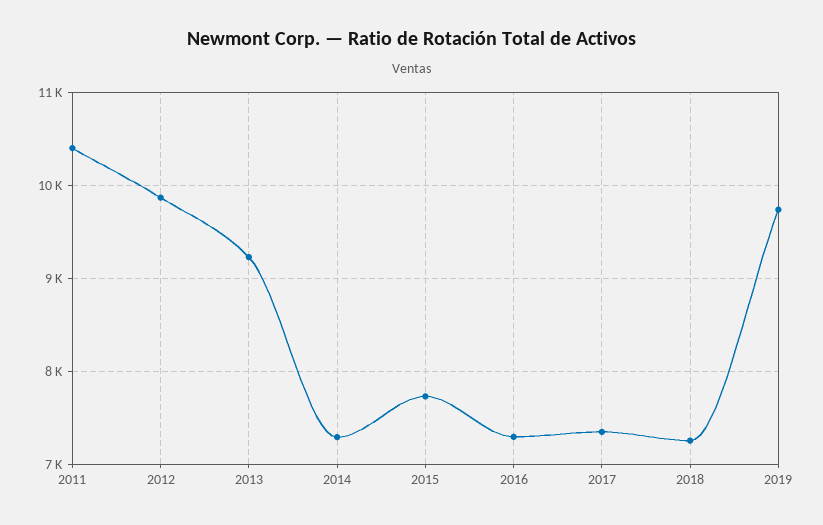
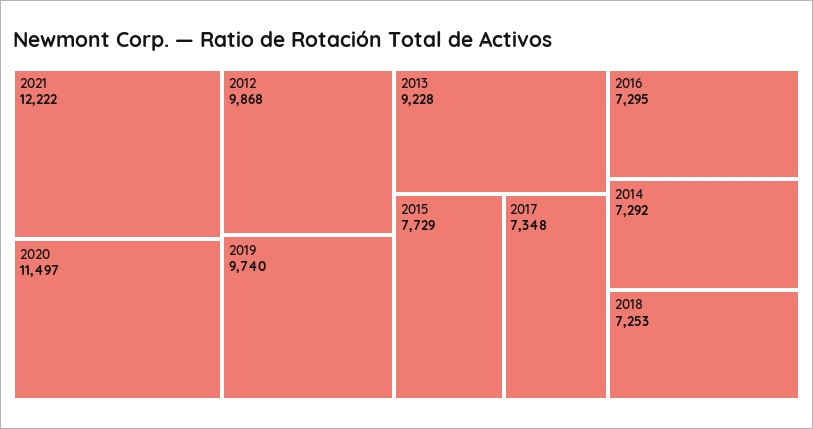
2011: 10400 -> none
2021: none -> 12222
2020: none -> 11497

